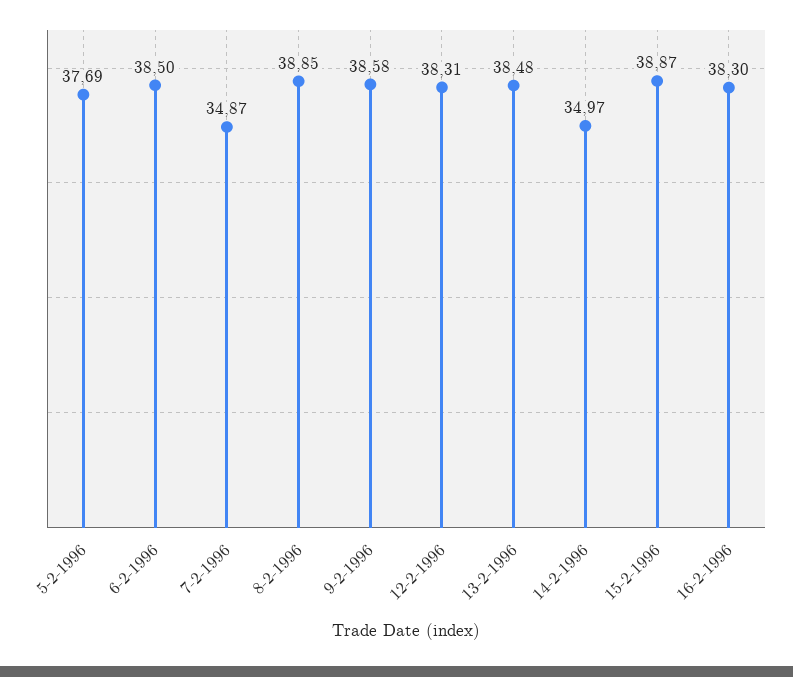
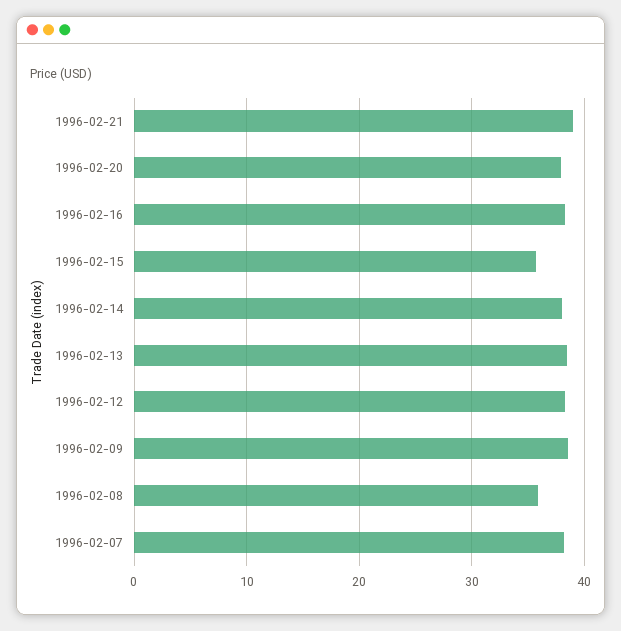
5-2-1996: 37.69 -> none
6-2-1996: 38.5 -> none
7-2-1996: 34.87 -> 38
8-2-1996: 38.85 -> 36
14-2-1996: 34.97 -> 38
15-2-1996: 38.87 -> 36
1996-02-21: none -> 39
1996-02-20: none -> 38

